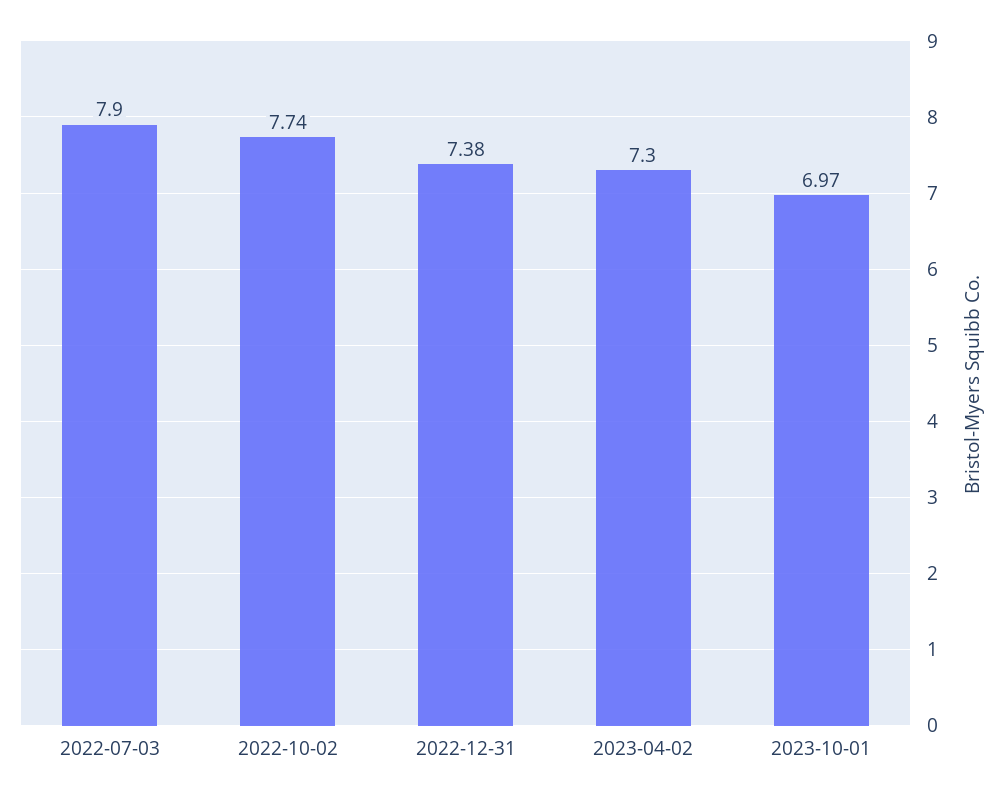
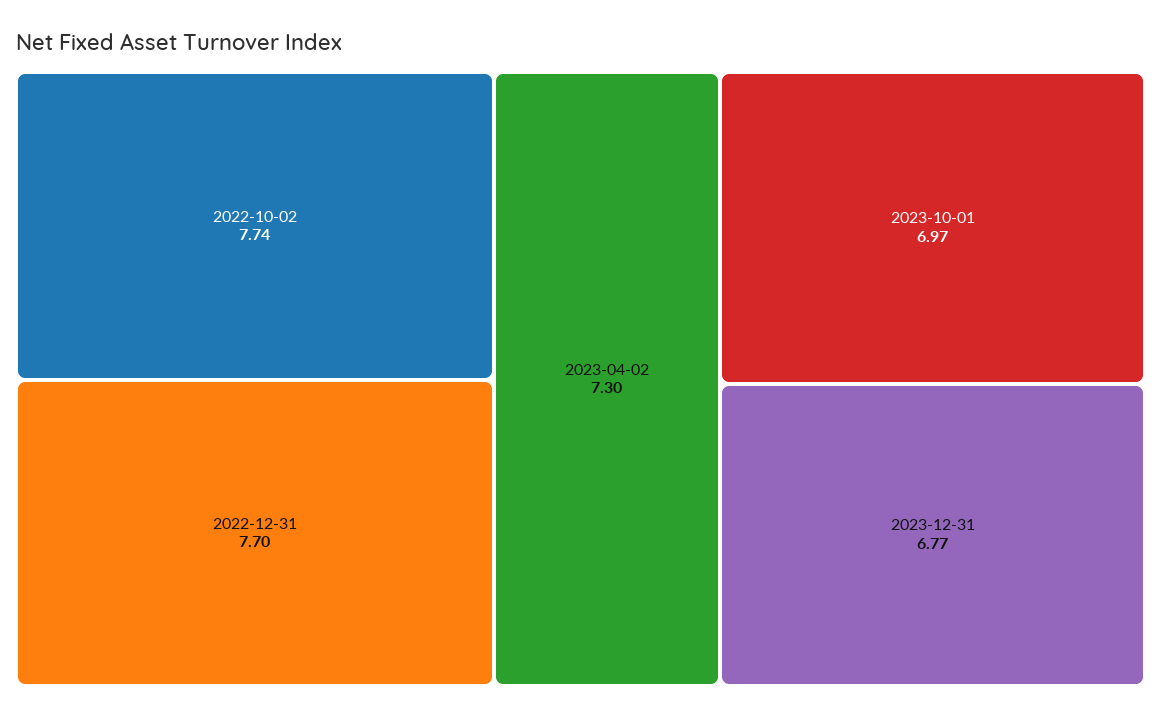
2022-07-03: 7.9 -> none
2022-12-31: 7.38 -> 7.7
2023-12-31: none -> 6.77

